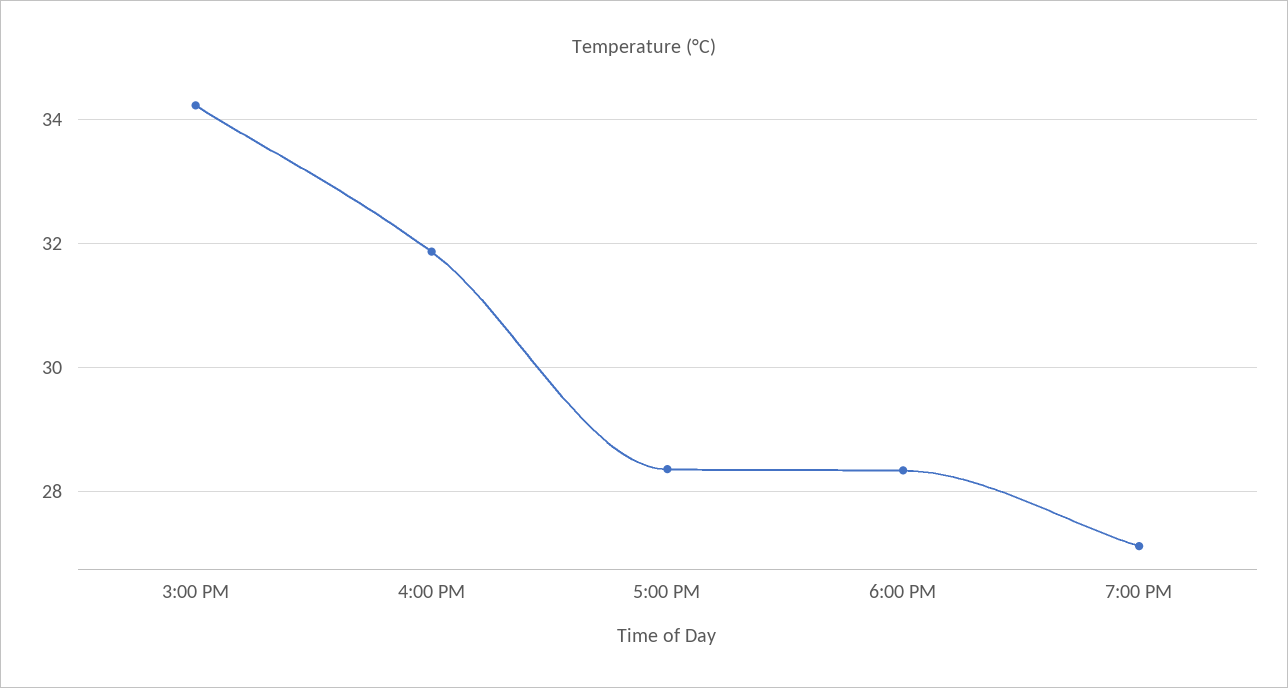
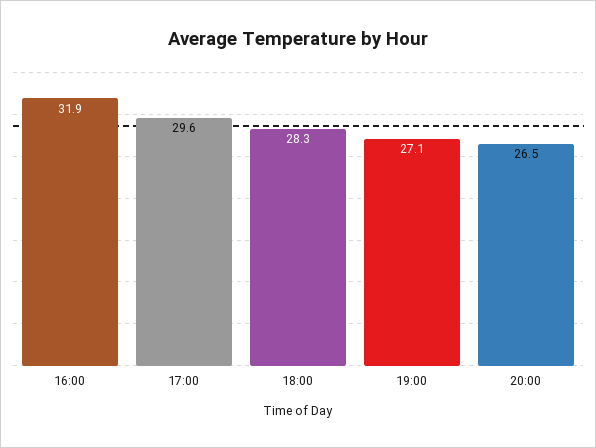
3:00 PM: 34.2 -> none
5:00 PM: 28.4 -> 29.6
20:00: none -> 26.5

